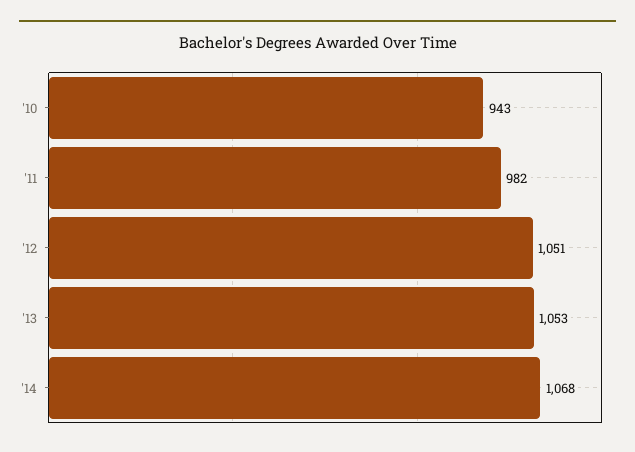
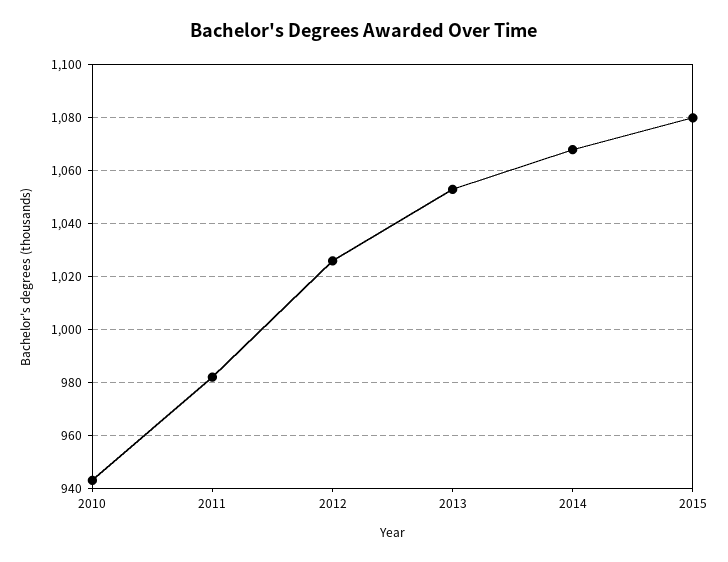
'12: 1051 -> 1025
2015: none -> 1080

